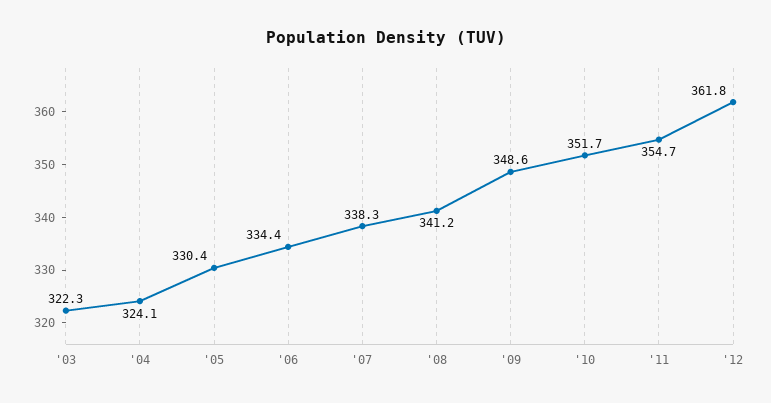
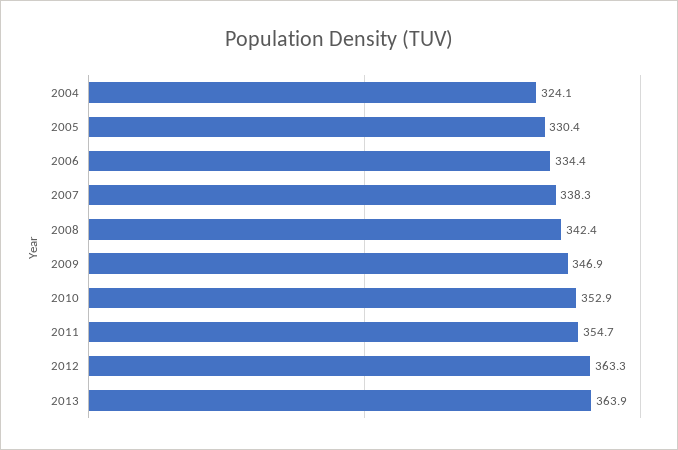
'03: 322.3 -> none
'08: 341.2 -> 342.4
'09: 348.6 -> 346.9
'10: 351.7 -> 352.9
'12: 361.8 -> 363.3
2013: none -> 363.9

